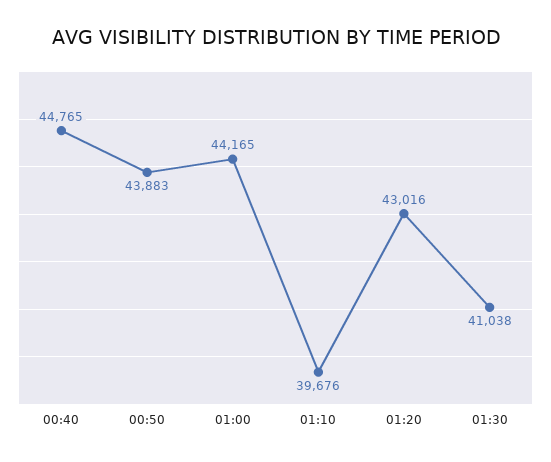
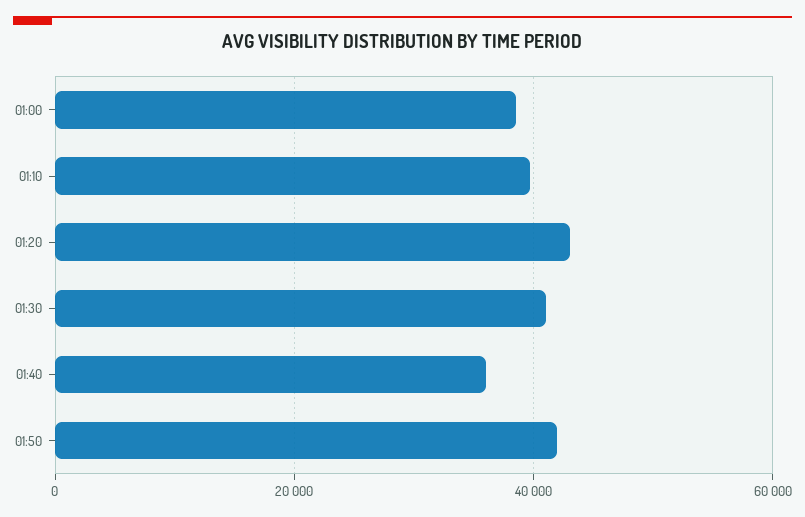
00:40: 44765 -> none
00:50: 43883 -> none
01:00: 44165 -> 38000
01:40: none -> 36000
01:50: none -> 42000

